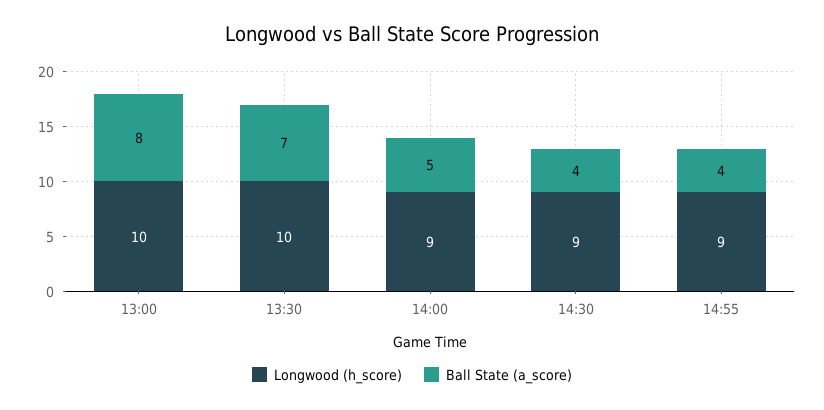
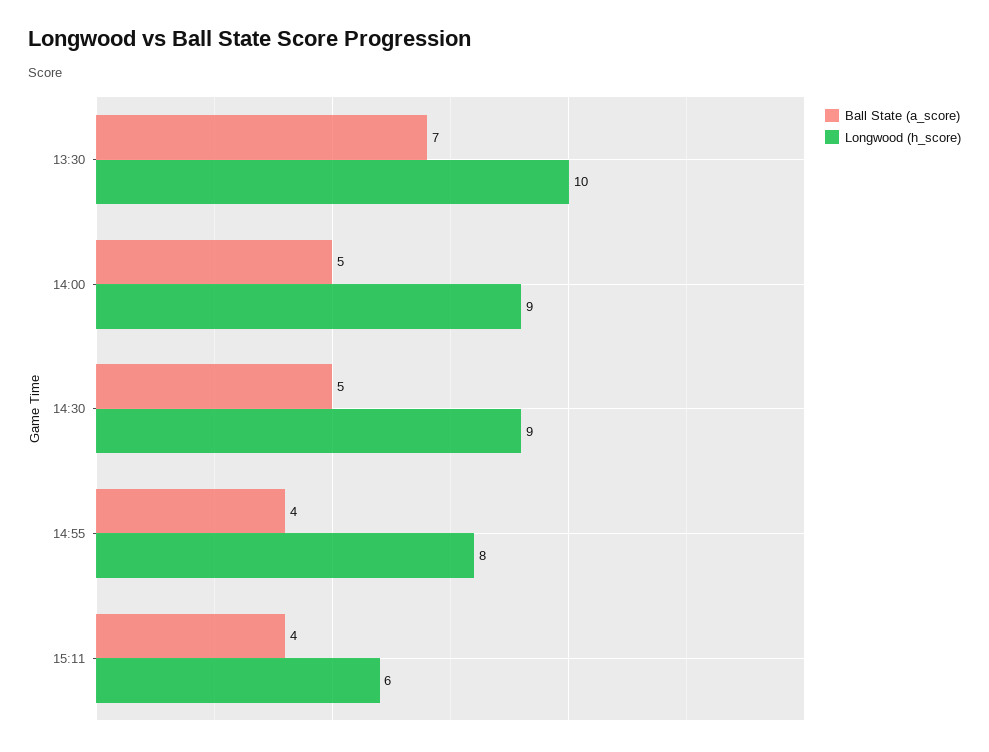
Longwood (h_score), 13:00: 10 -> none
Ball State (a_score), 13:00: 8 -> none
Ball State (a_score), 14:30: 4 -> 5
Longwood (h_score), 14:55: 9 -> 8
Ball State (a_score), 15:11: none -> 4
Longwood (h_score), 15:11: none -> 6

